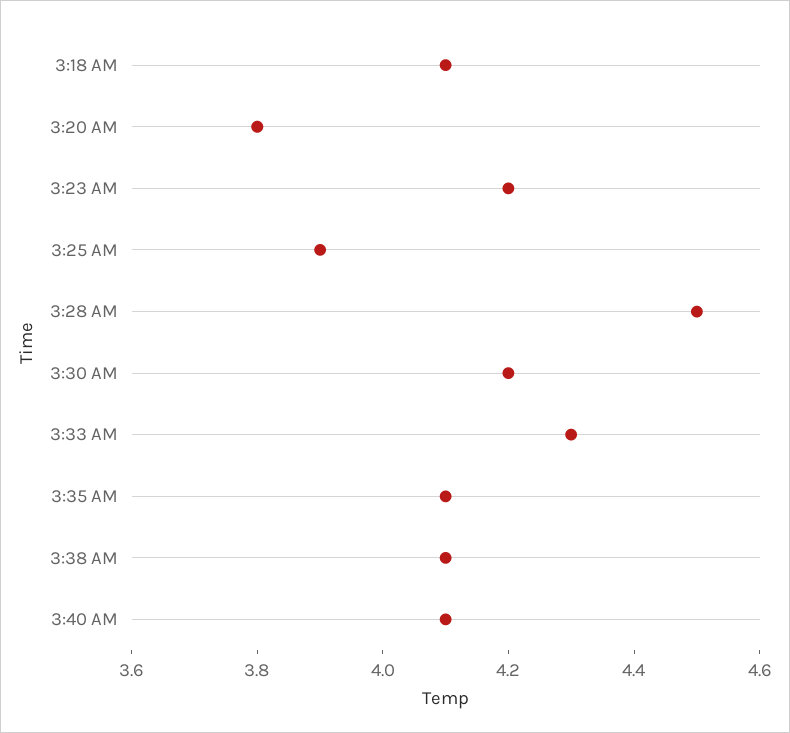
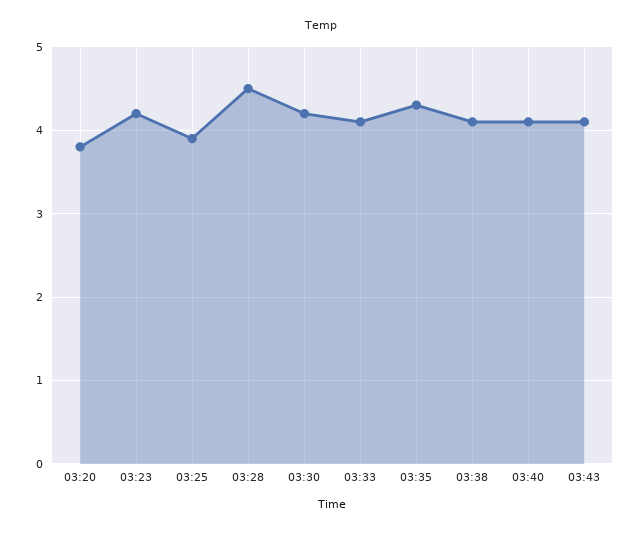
3:18 AM: 4.1 -> none
3:33 AM: 4.3 -> 4.1
3:35 AM: 4.1 -> 4.3
03:43: none -> 4.1

